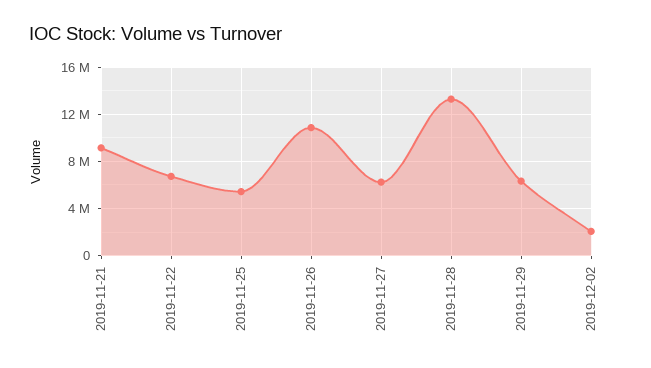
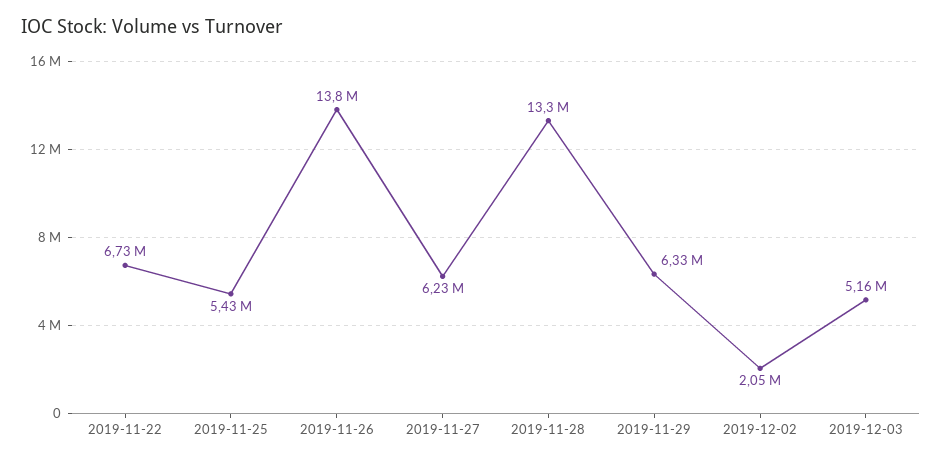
2019-11-21: 9000000 -> none
2019-11-26: 11000000 -> 13800000
2019-12-03: none -> 5160000

